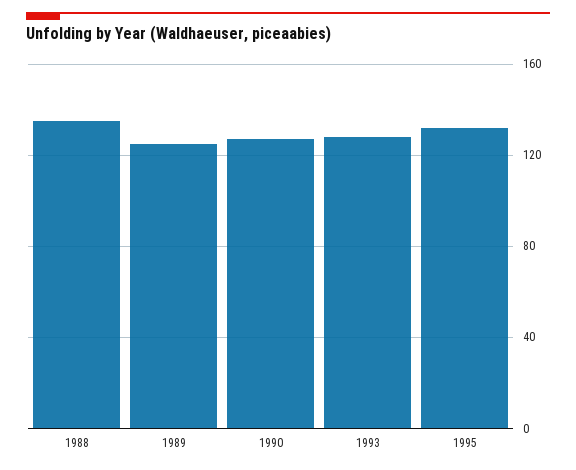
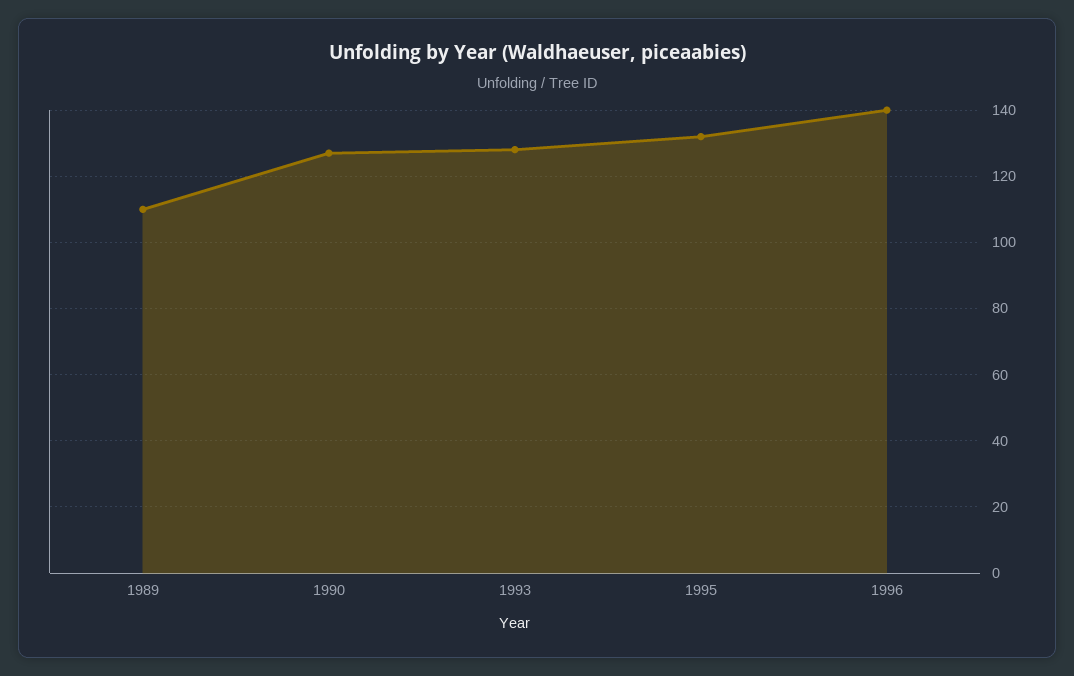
1988: 135 -> none
1989: 125 -> 110
1996: none -> 140

